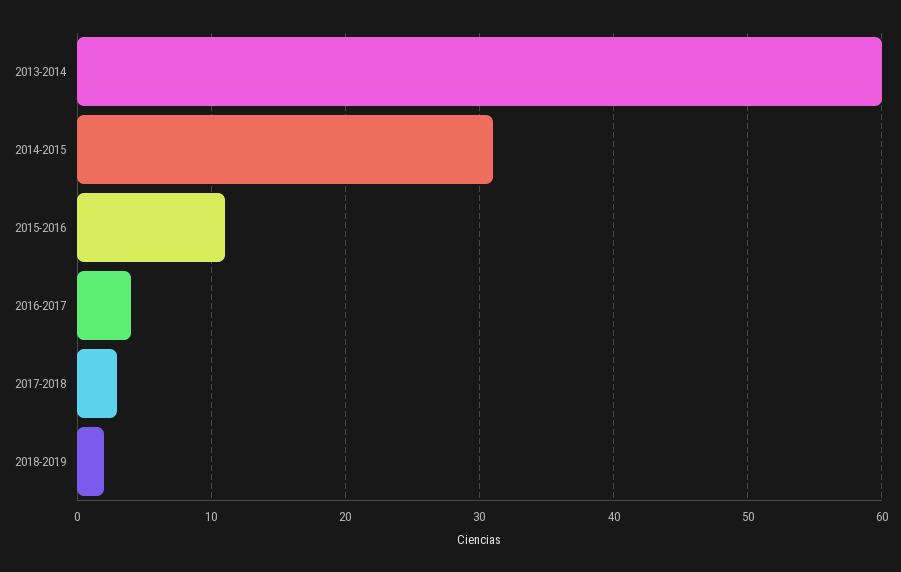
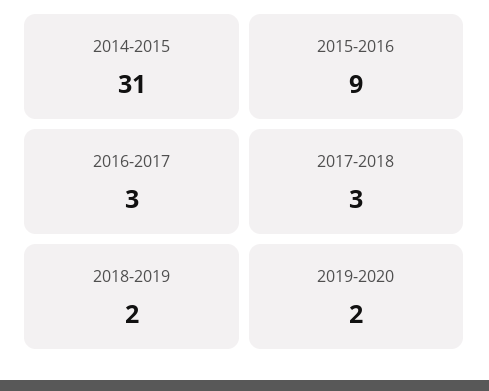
2013-2014: 60 -> none
2015-2016: 11 -> 9
2016-2017: 4 -> 3
2019-2020: none -> 2

